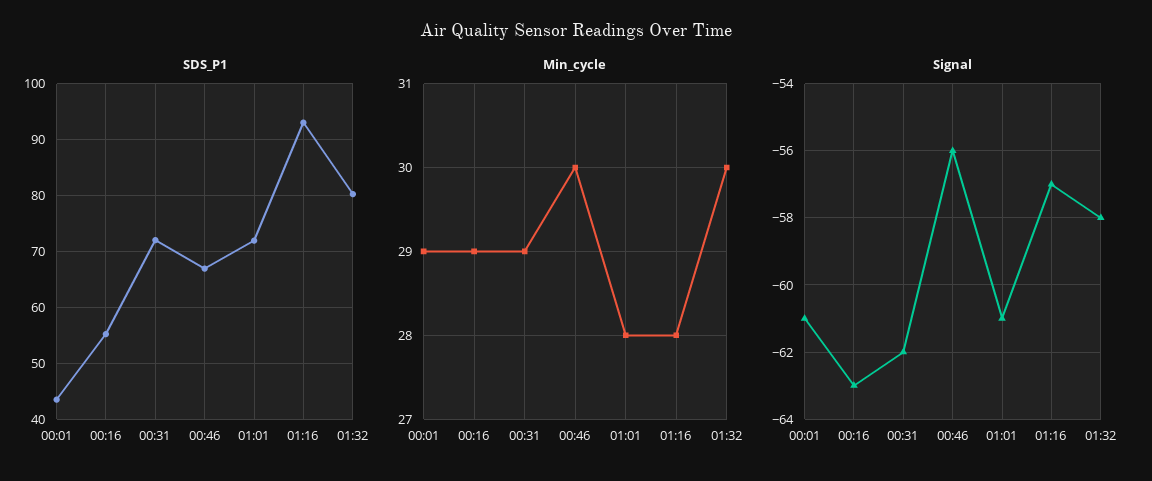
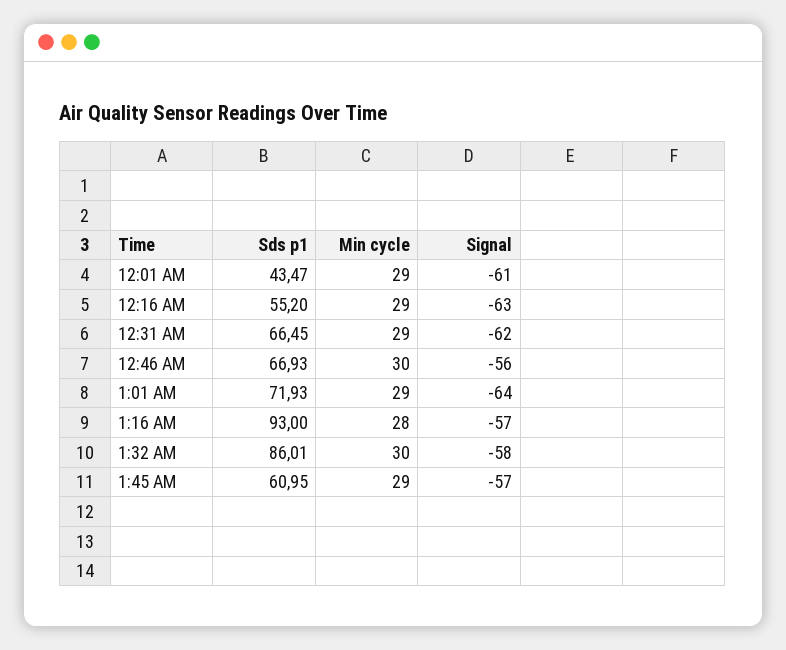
SDS_P1, 00:31: 72 -> 66.45
SDS_P1, 01:32: 80 -> 86.01
Min_cycle, 01:01: 28 -> 29
Signal, 01:01: -61 -> -64
SDS_P1, 1:45 AM: none -> 60.95
Min_cycle, 1:45 AM: none -> 29
Signal, 1:45 AM: none -> -57

